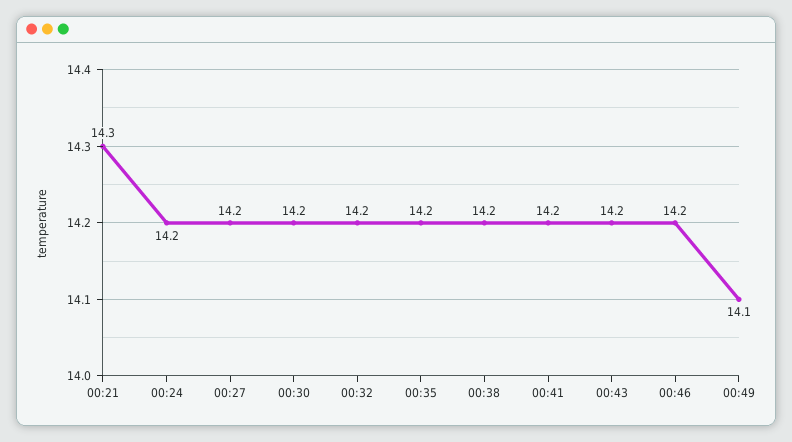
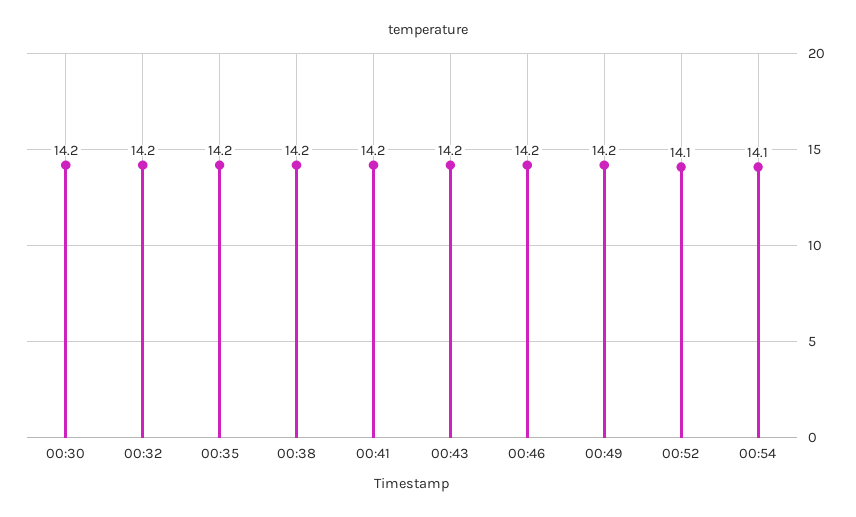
00:21: 14.3 -> none
00:24: 14.2 -> none
00:27: 14.2 -> none
00:49: 14.1 -> 14.2
00:52: none -> 14.1
00:54: none -> 14.1

